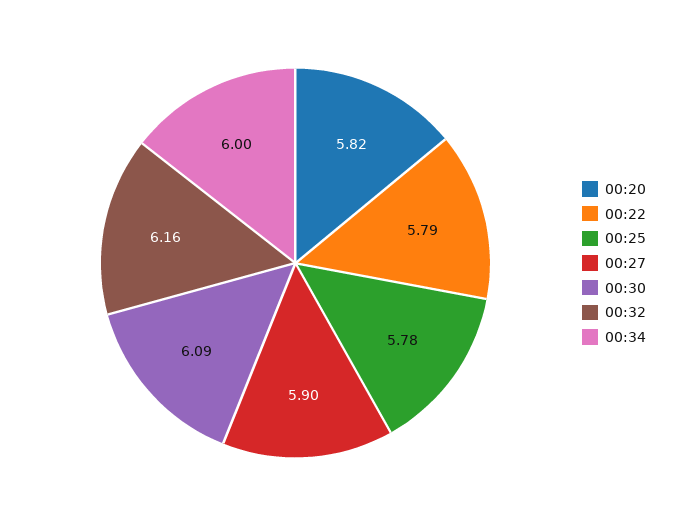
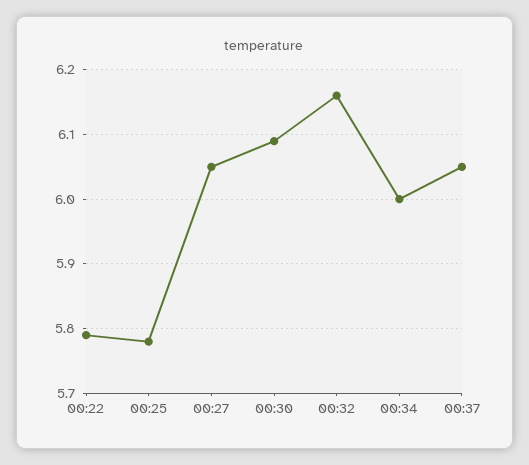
00:20: 5.82 -> none
00:27: 5.9 -> 6.05
00:37: none -> 6.05

